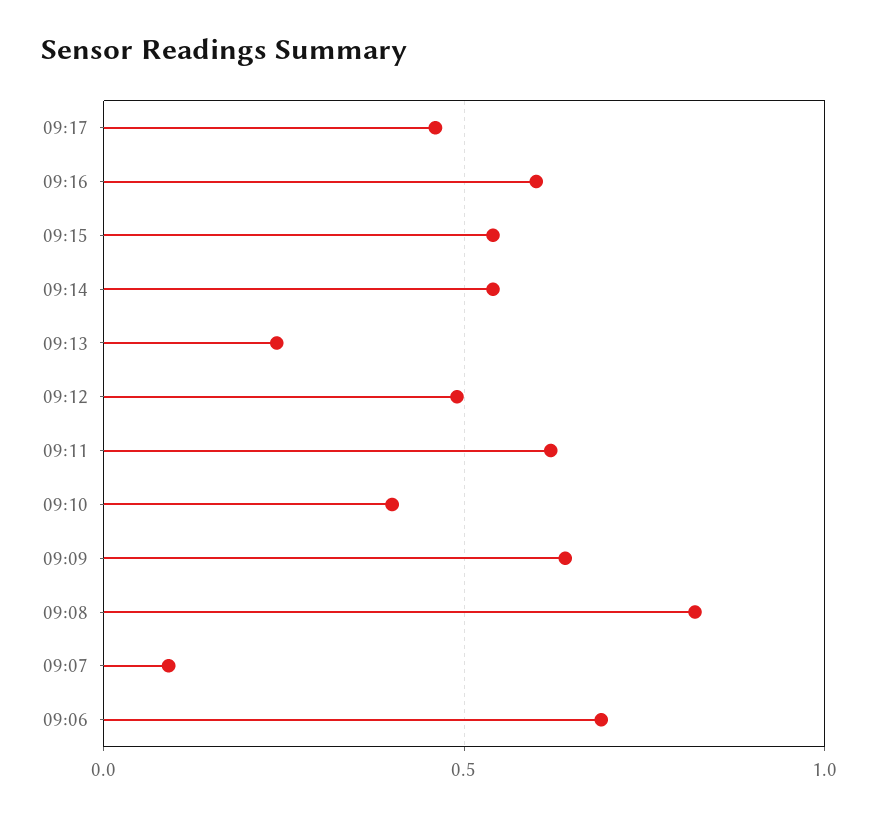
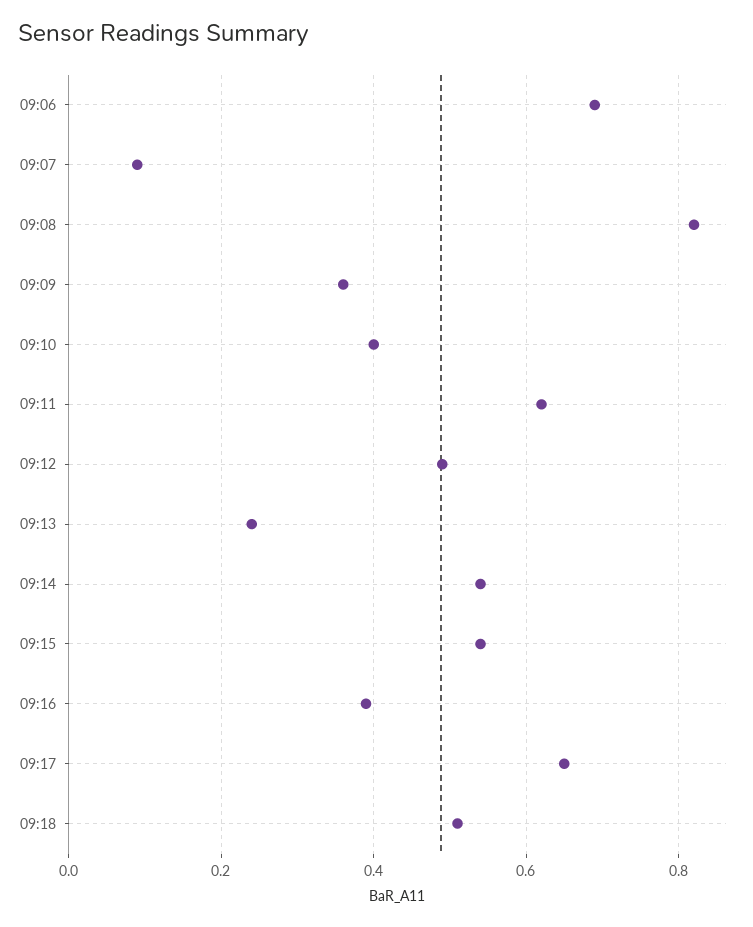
09:17: 0.45 -> 0.65
09:16: 0.6 -> 0.4
09:09: 0.65 -> 0.35
09:18: none -> 0.5

